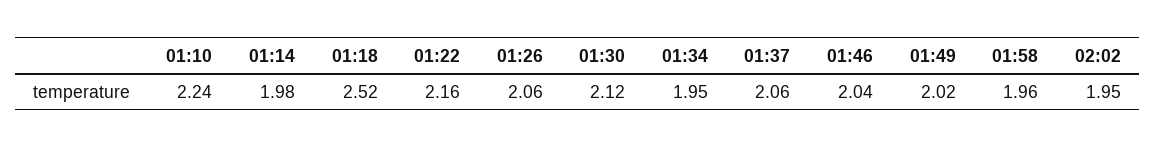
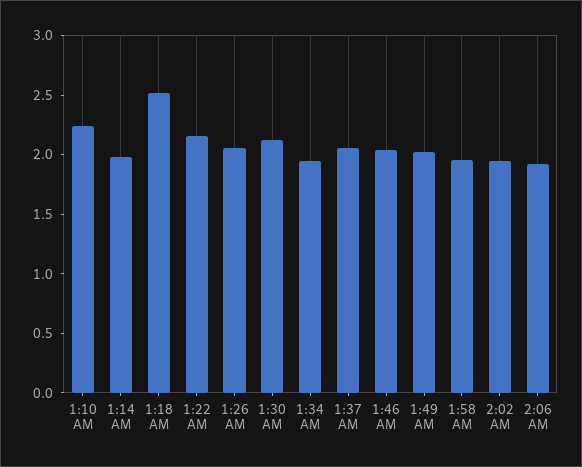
2:06 AM: none -> 1.9

